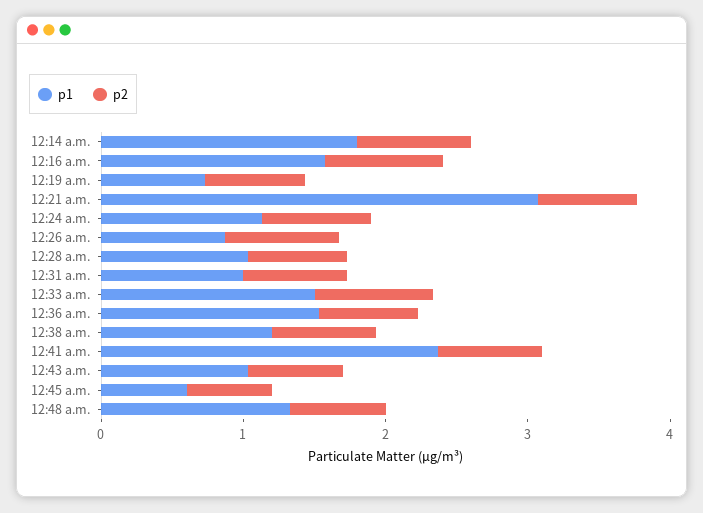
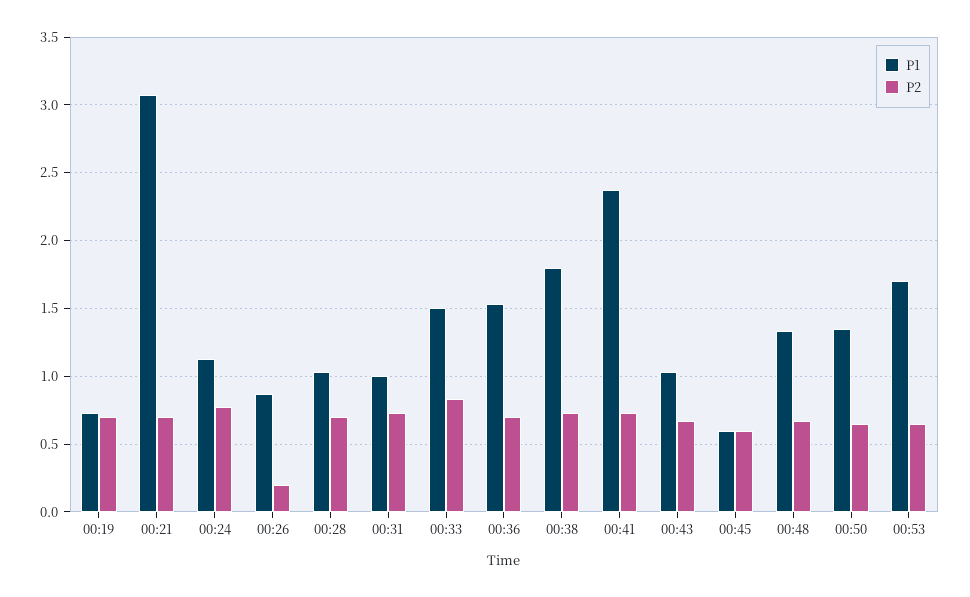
p1, 12:14 a.m.: 1.8 -> none
p2, 12:14 a.m.: 0.8 -> none
p1, 12:16 a.m.: 1.6 -> none
p2, 12:16 a.m.: 0.8 -> none
p2, 12:26 a.m.: 0.8 -> 0.2
p1, 12:38 a.m.: 1.2 -> 1.8
p1, 00:50: none -> 1.35
p2, 00:50: none -> 0.65
p1, 00:53: none -> 1.7
p2, 00:53: none -> 0.65

